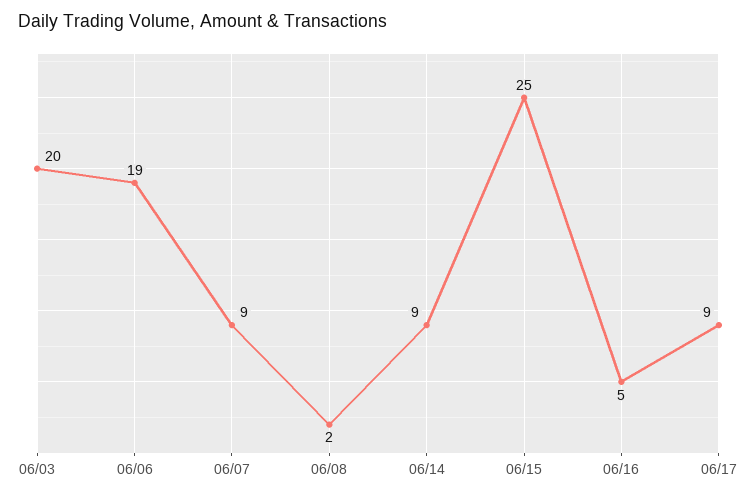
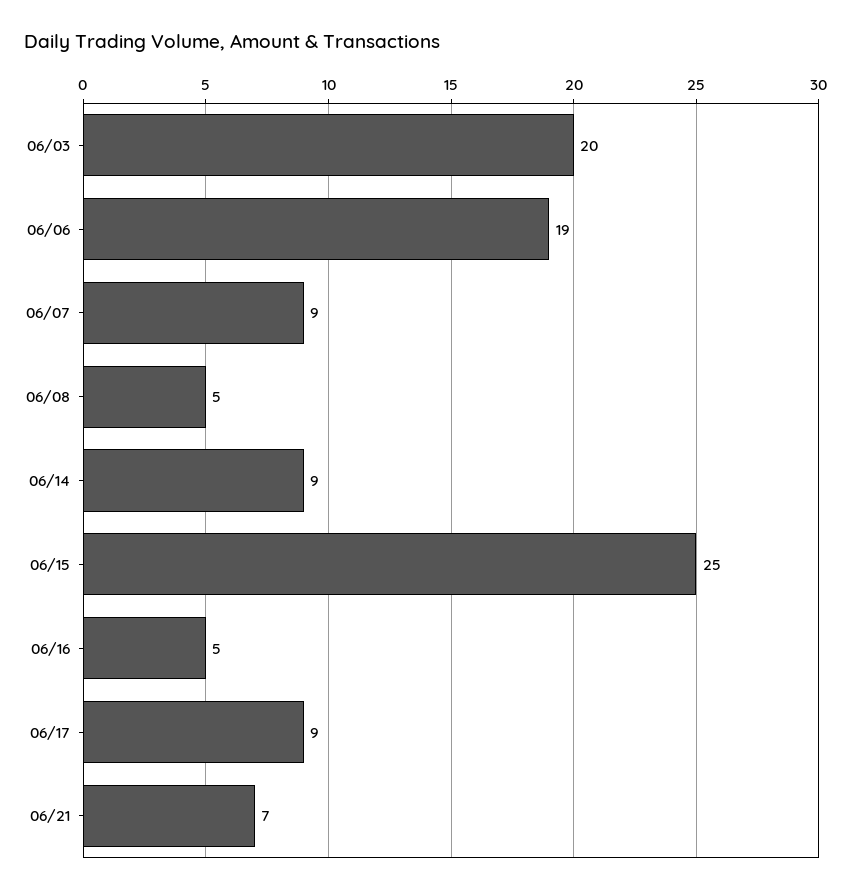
06/08: 2 -> 5
06/21: none -> 7

